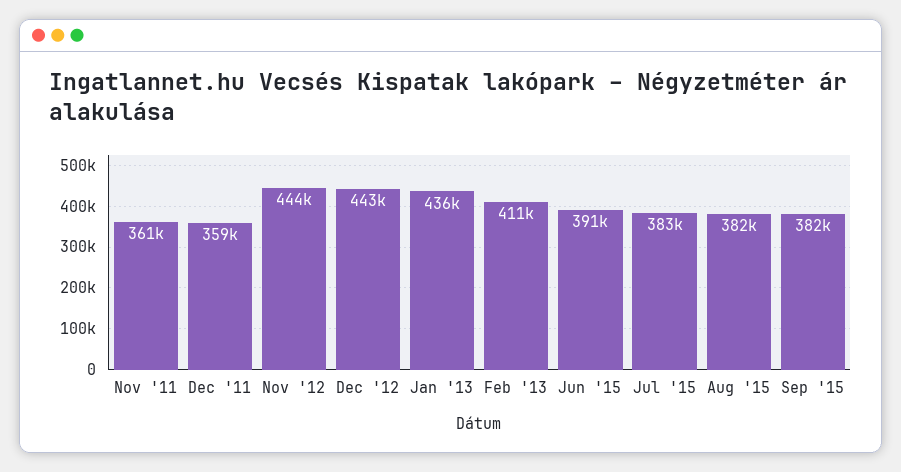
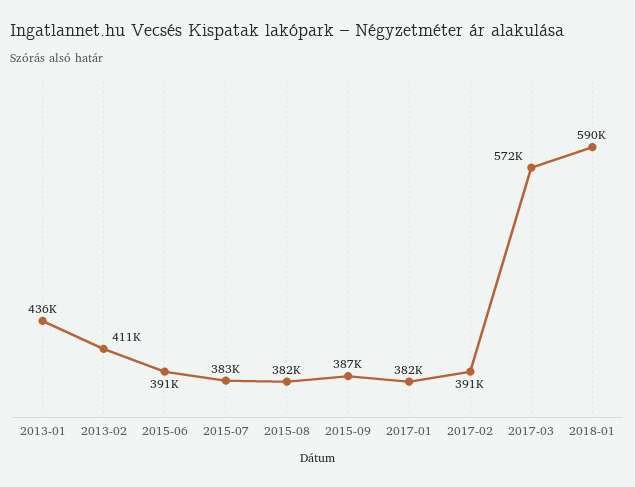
Nov '11: 361000 -> none
Dec '11: 359000 -> none
Nov '12: 444000 -> none
Dec '12: 443000 -> none
Sep '15: 382000 -> 387000
2017-01: none -> 382000
2017-02: none -> 391000
2017-03: none -> 572000
2018-01: none -> 590000

